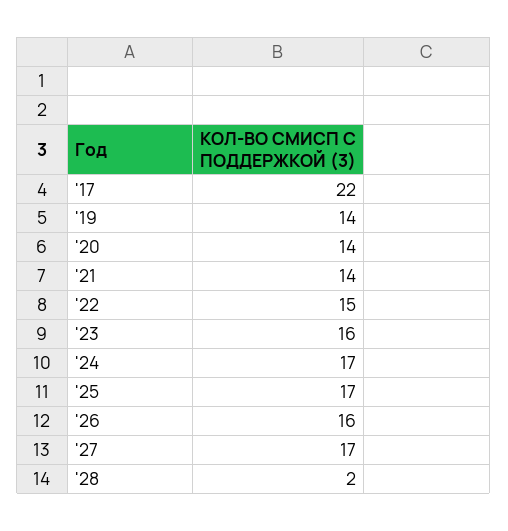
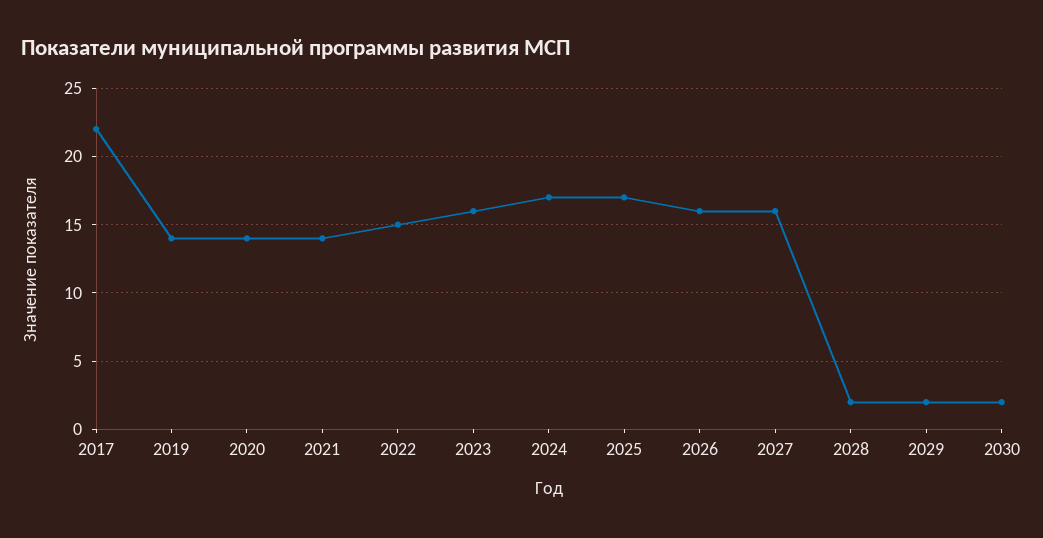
'27: 17 -> 16
2029: none -> 2
2030: none -> 2

